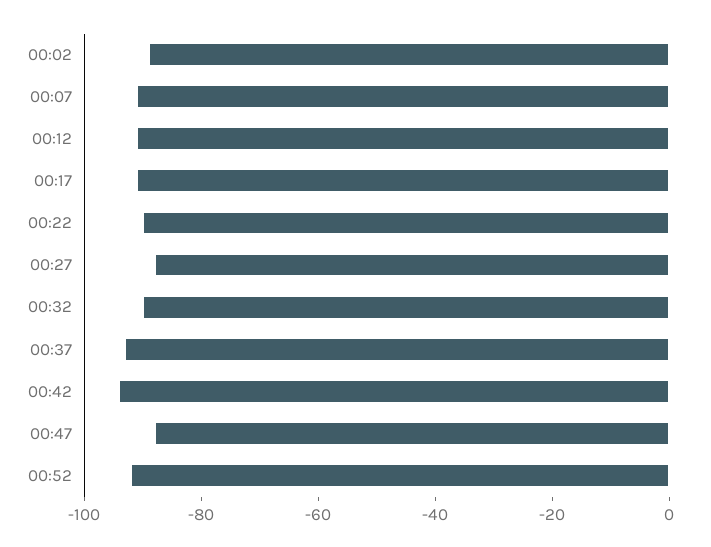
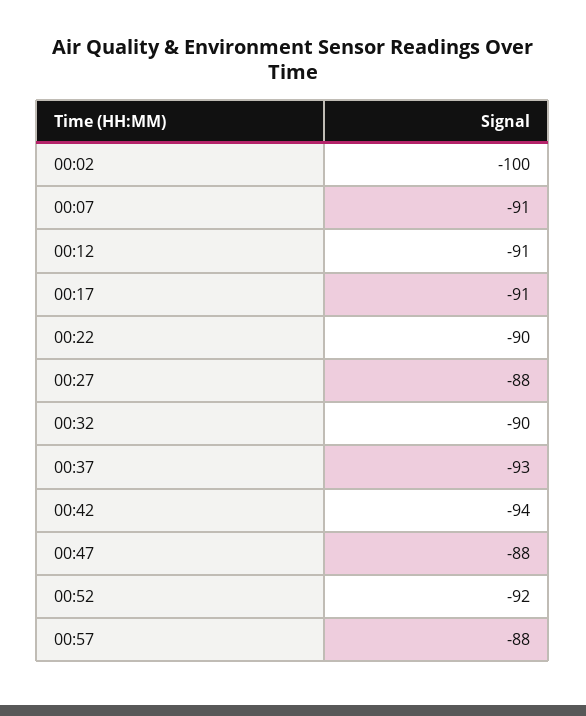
00:02: -90 -> -100
00:57: none -> -88

